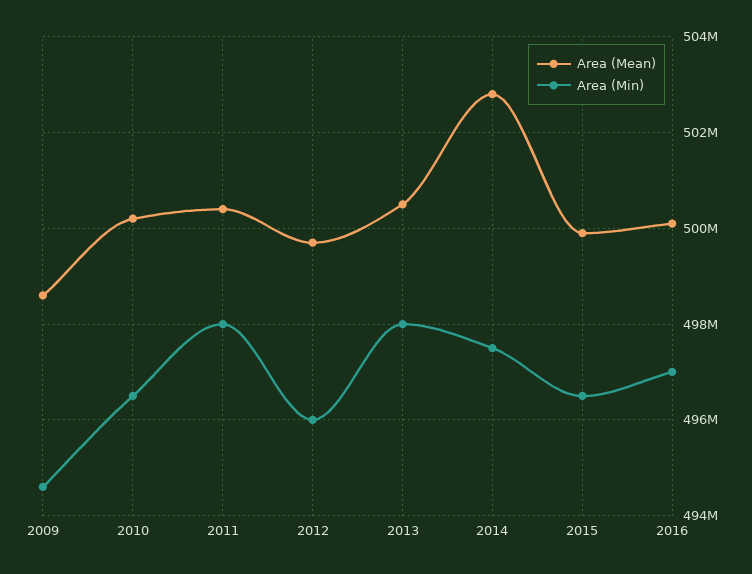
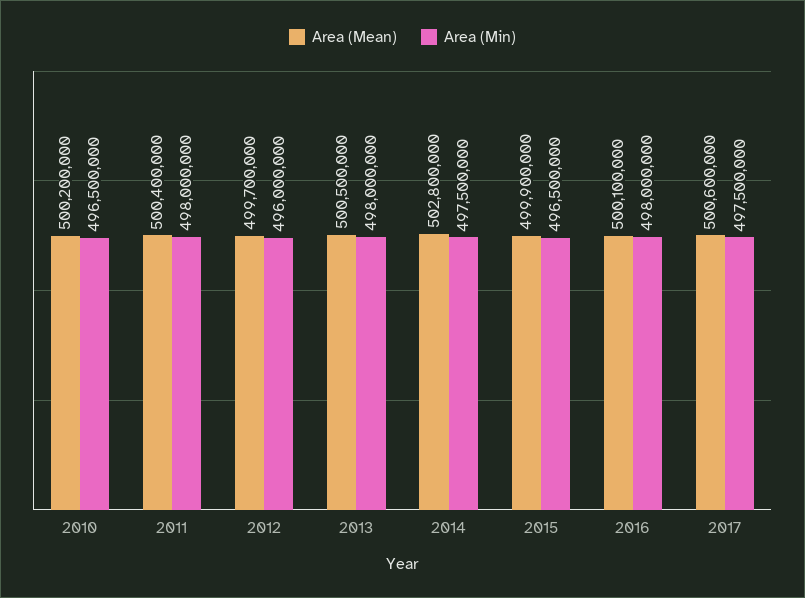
Area (Mean), 2009: 498600000 -> none
Area (Min), 2009: 494600000 -> none
Area (Min), 2016: 497000000 -> 498000000
Area (Mean), 2017: none -> 500600000
Area (Min), 2017: none -> 497500000

